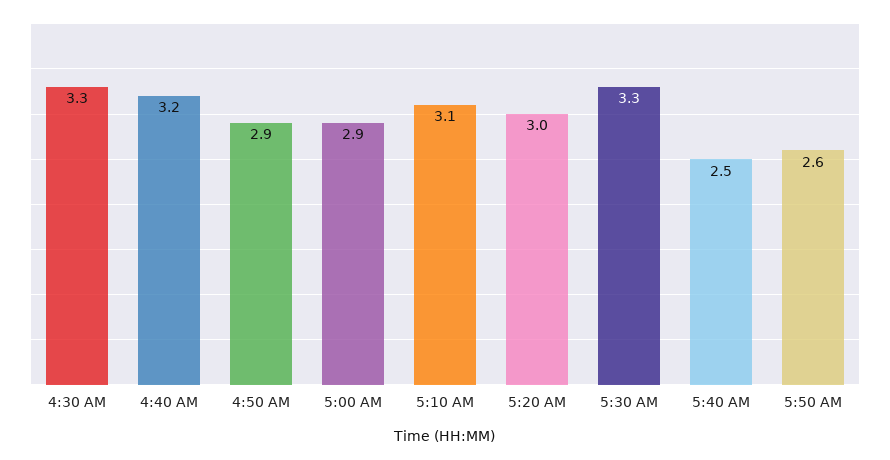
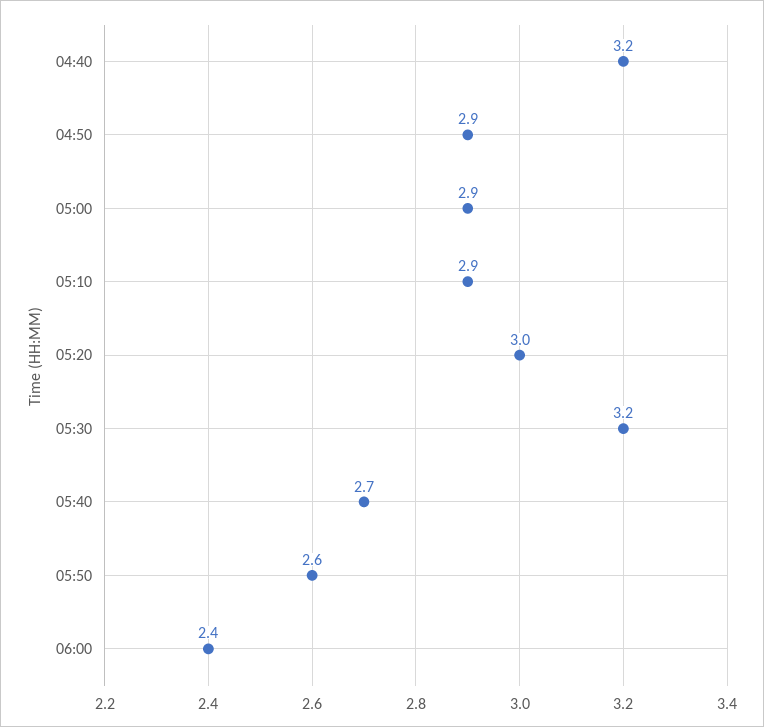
4:30 AM: 3.3 -> none
5:10 AM: 3.1 -> 2.9
5:30 AM: 3.3 -> 3.2
5:40 AM: 2.5 -> 2.7
06:00: none -> 2.4

